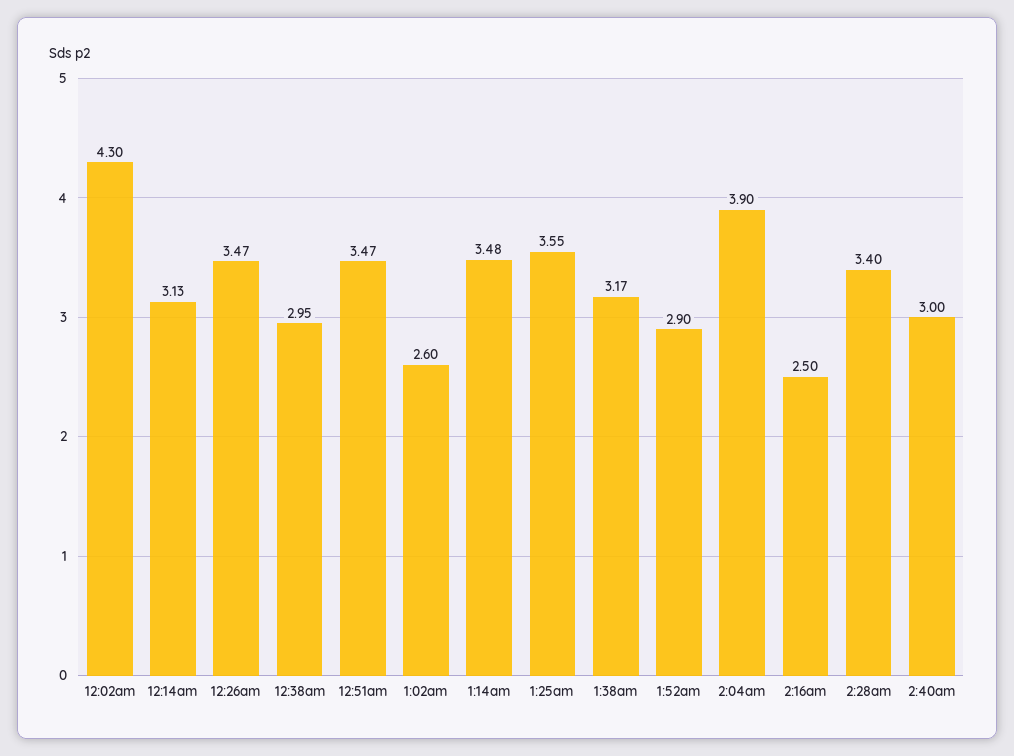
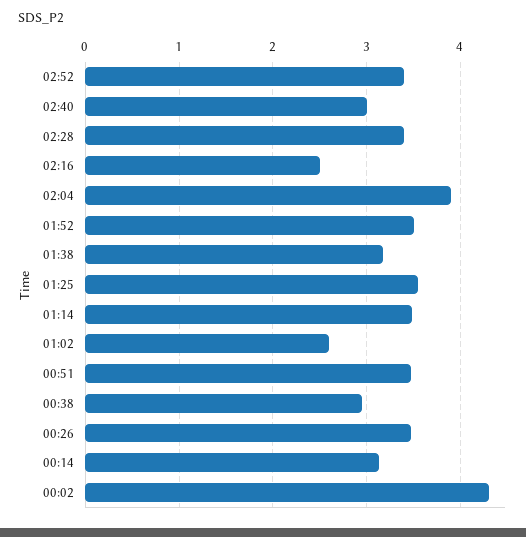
1:52am: 2.9 -> 3.5
02:52: none -> 3.4

